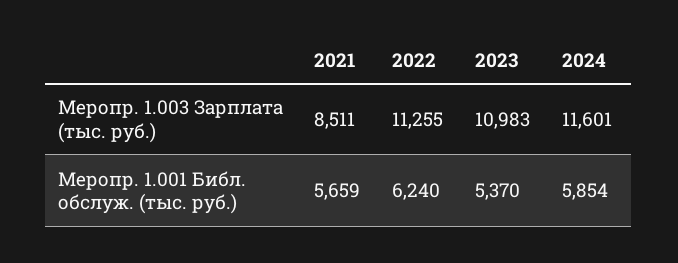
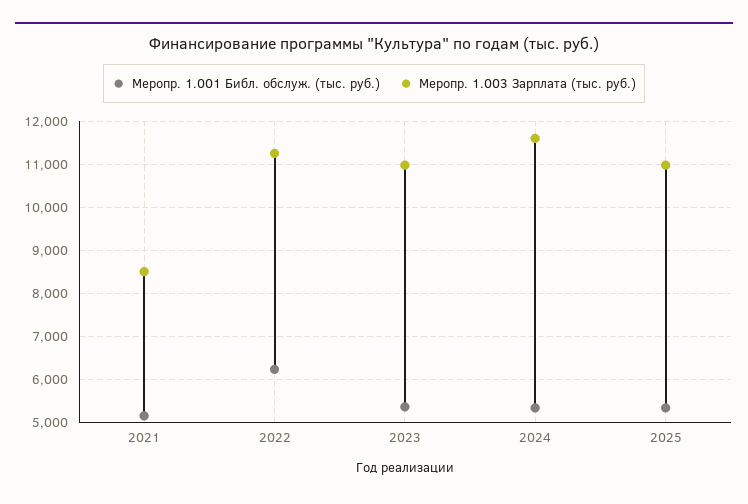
Меропр. 1.001 Библ. обслуж. (тыс. руб.), 2021: 5659 -> 5200
Меропр. 1.001 Библ. обслуж. (тыс. руб.), 2024: 5854 -> 5400
Меропр. 1.001 Библ. обслуж. (тыс. руб.), 2025: none -> 5400
Меропр. 1.003 Зарплата (тыс. руб.), 2025: none -> 11000

